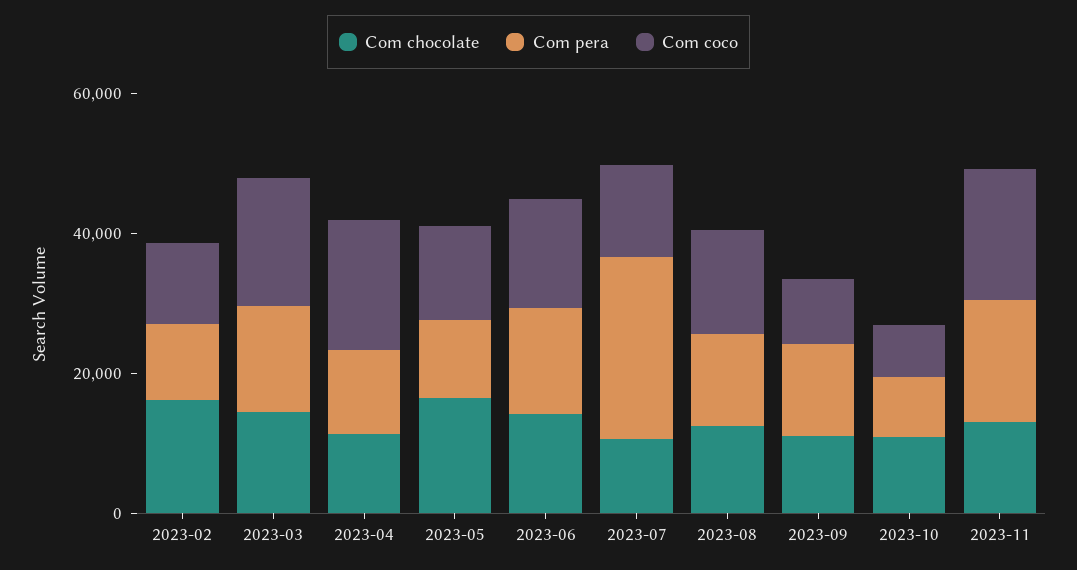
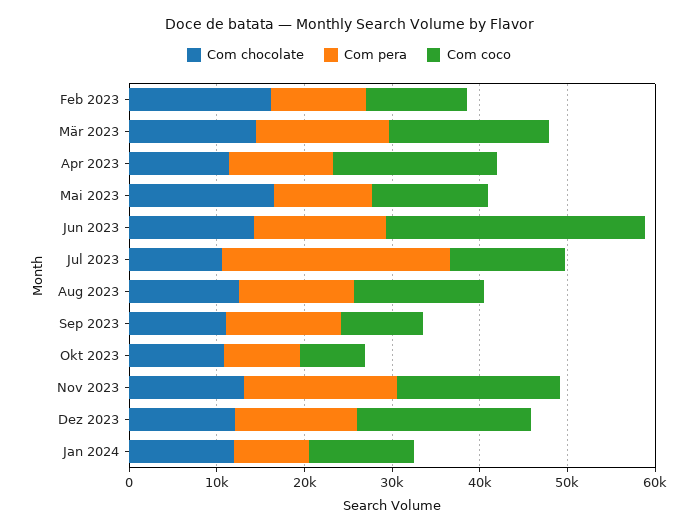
Com coco, 2023-06: 15000 -> 30000
Com chocolate, Dez 2023: none -> 12000
Com pera, Dez 2023: none -> 14000
Com coco, Dez 2023: none -> 20000
Com chocolate, Jan 2024: none -> 12000
Com pera, Jan 2024: none -> 8000
Com coco, Jan 2024: none -> 12000

